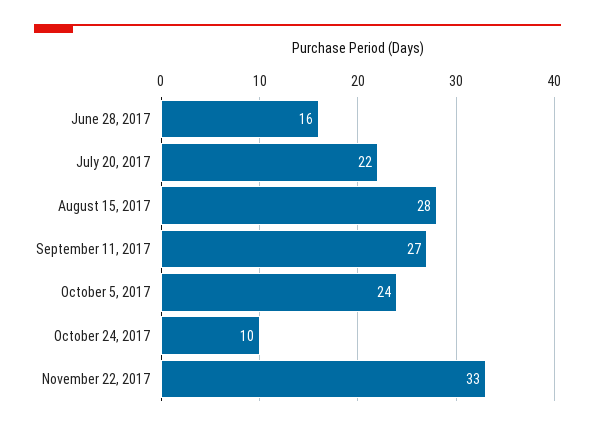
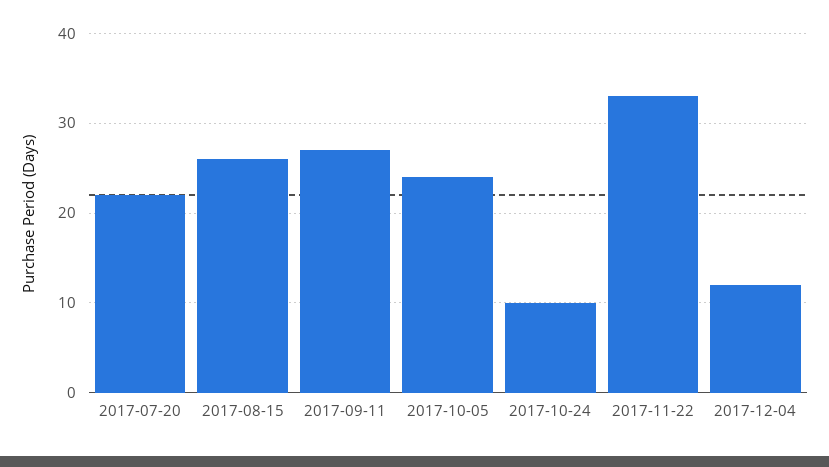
June 28, 2017: 16 -> none
August 15, 2017: 28 -> 26
2017-12-04: none -> 12

